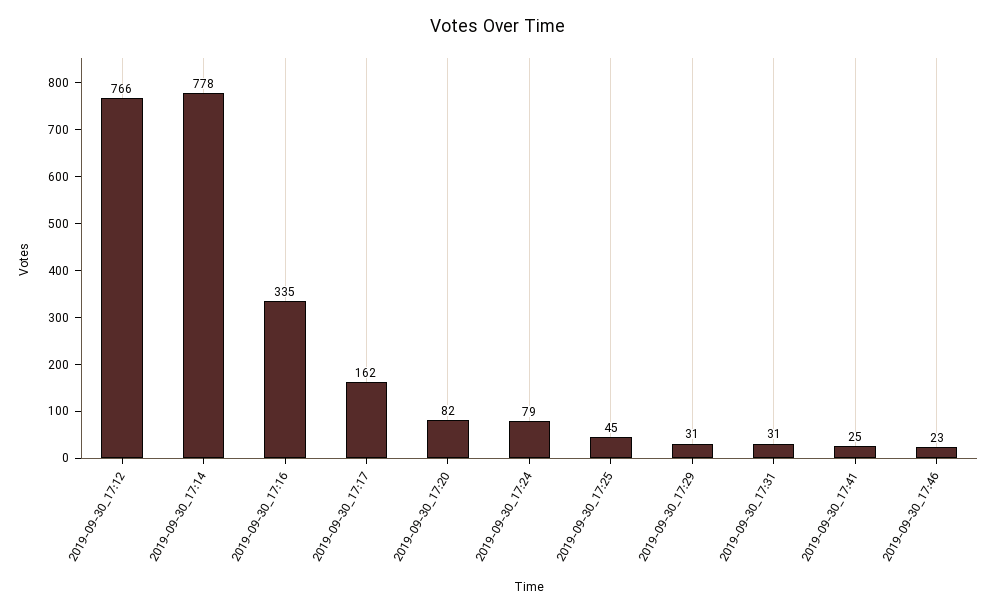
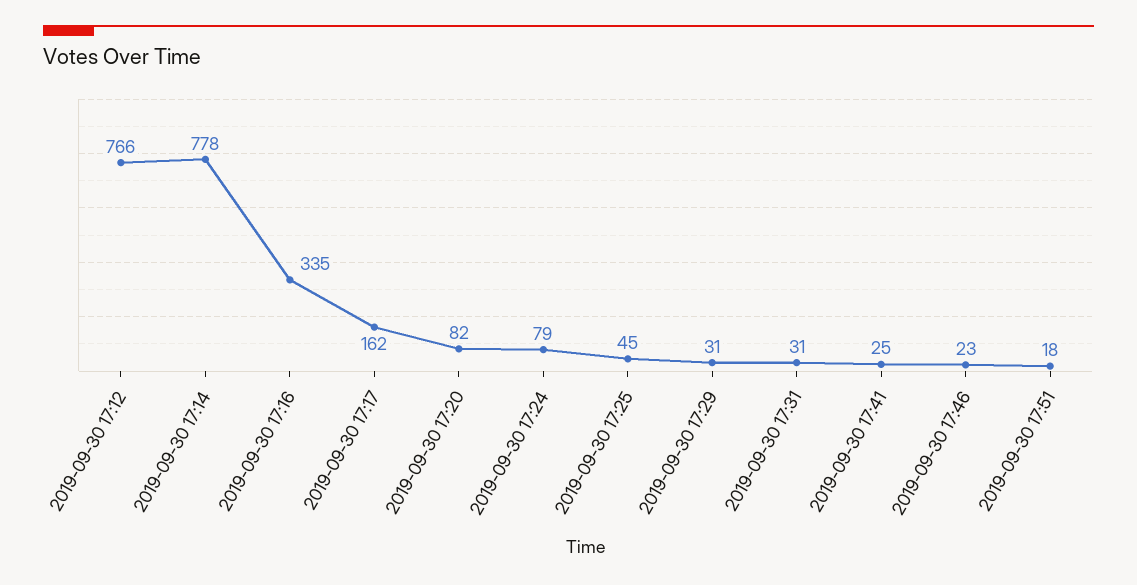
2019-09-30 17:51: none -> 18

